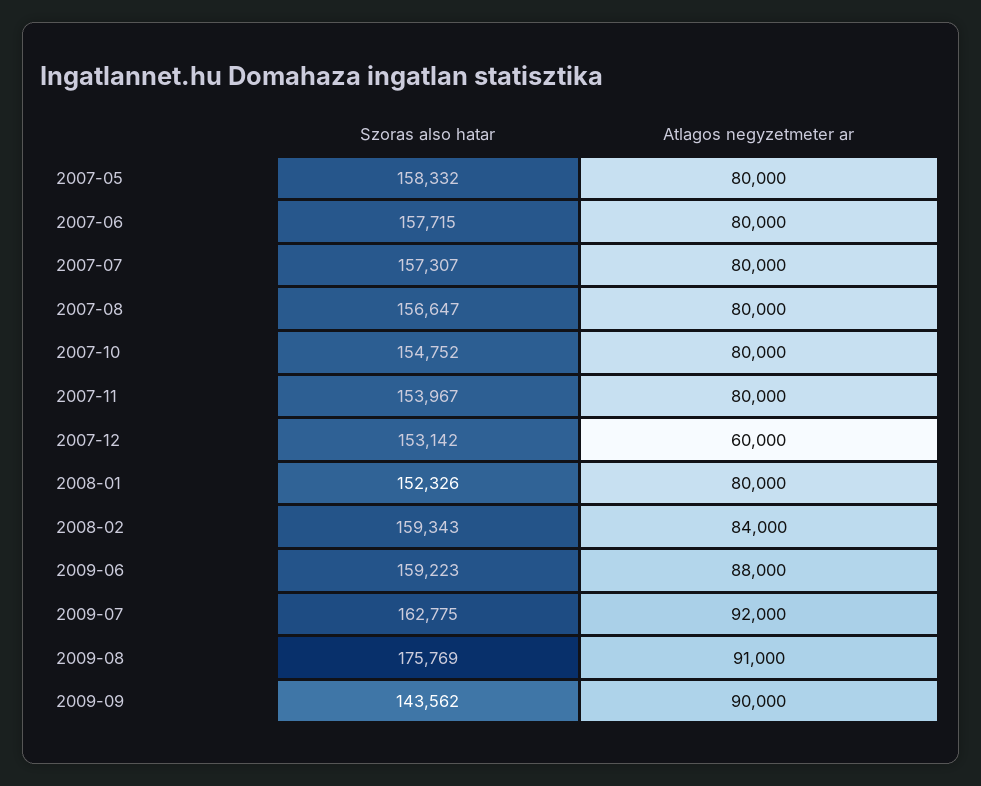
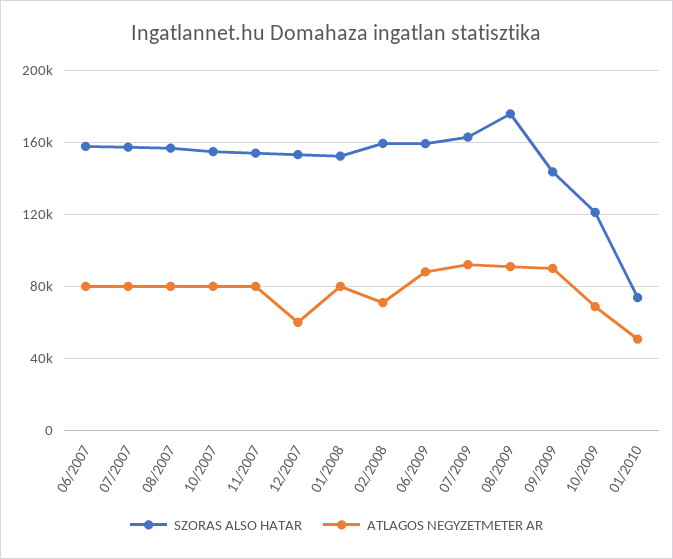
Szoras also hatar, 2007-05: 158332 -> none
Atlagos negyzetmeter ar, 2007-05: 80000 -> none
Atlagos negyzetmeter ar, 2008-02: 84000 -> 70000
Szoras also hatar, 10/2009: none -> 120000
Atlagos negyzetmeter ar, 10/2009: none -> 70000
Szoras also hatar, 01/2010: none -> 75000
Atlagos negyzetmeter ar, 01/2010: none -> 50000

